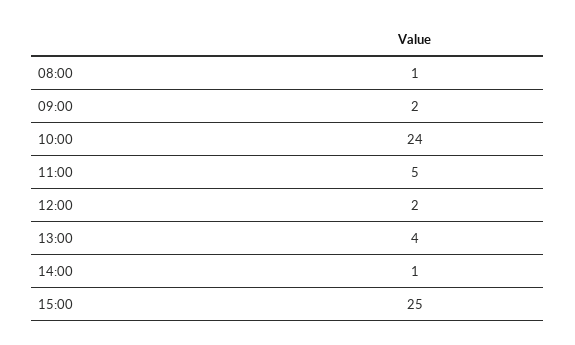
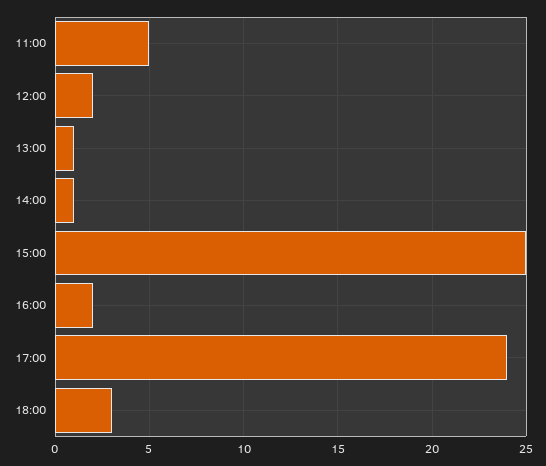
08:00: 1 -> none
09:00: 2 -> none
10:00: 24 -> none
13:00: 4 -> 1
16:00: none -> 2
17:00: none -> 24
18:00: none -> 3

